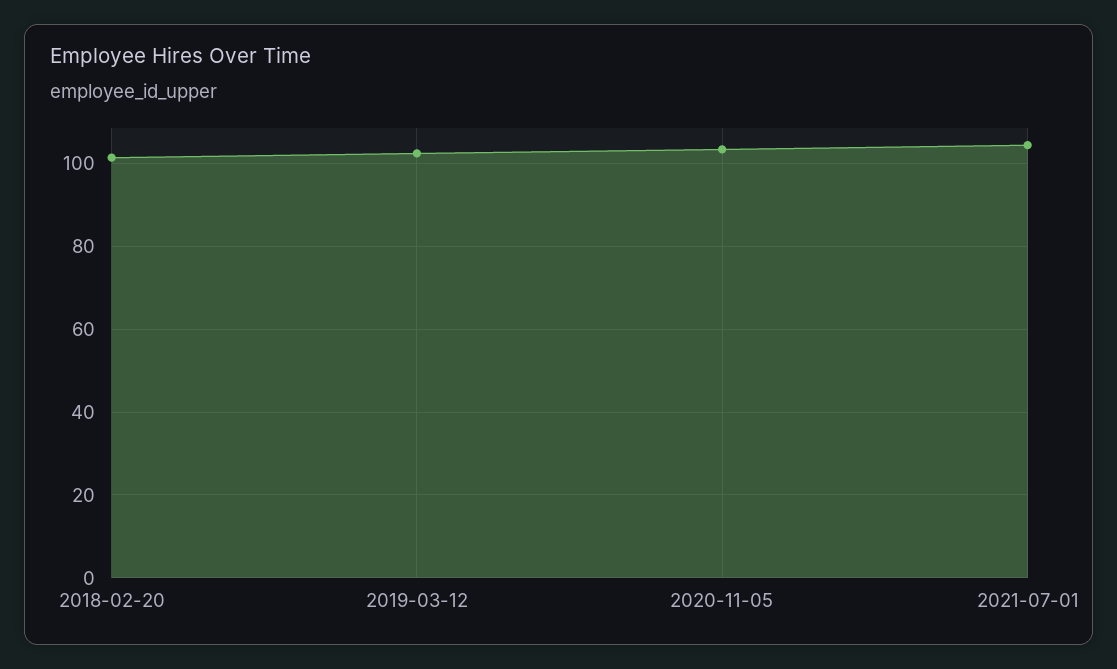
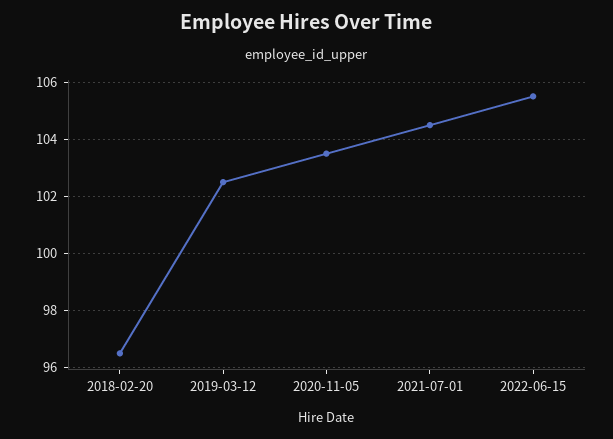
2018-02-20: 102 -> 96.5
2022-06-15: none -> 105.5

